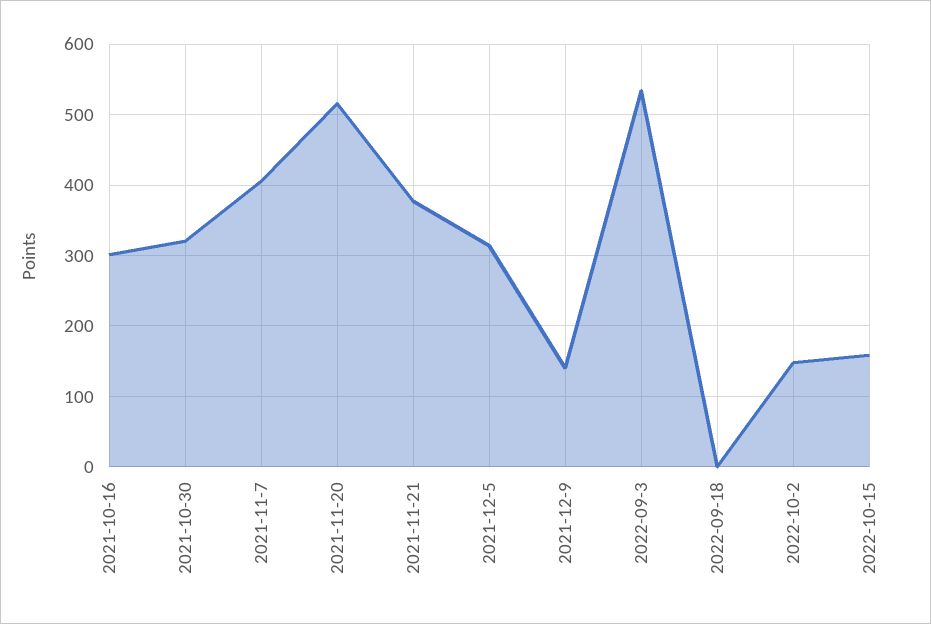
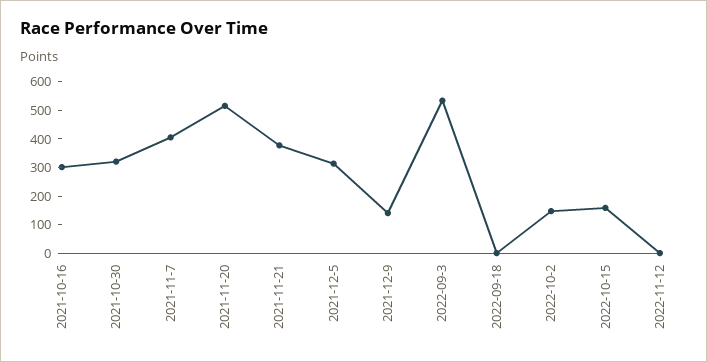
2022-11-12: none -> 0

